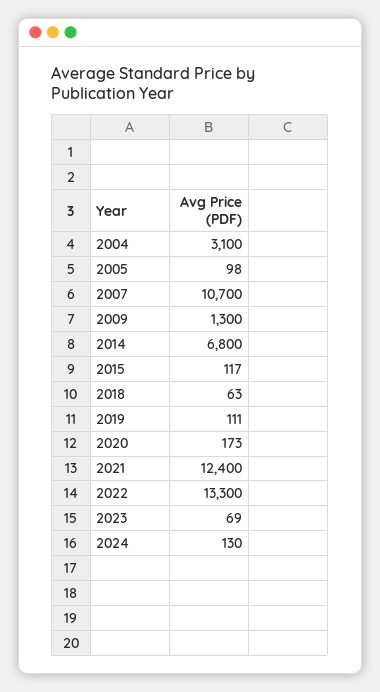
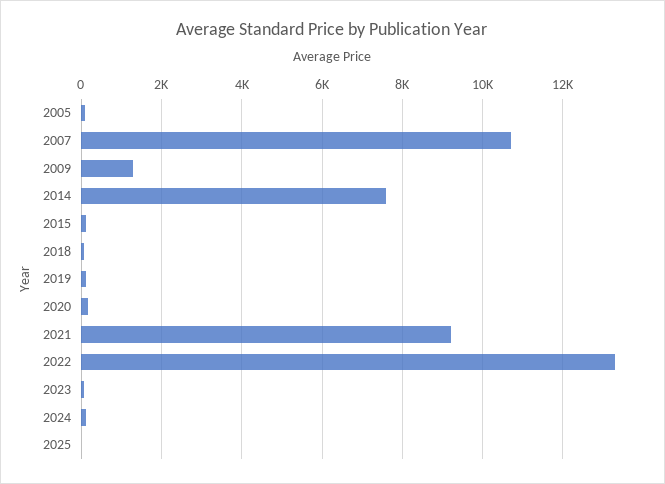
2004: 3100 -> none
2014: 6800 -> 7600
2021: 12400 -> 9200
2025: none -> 0

